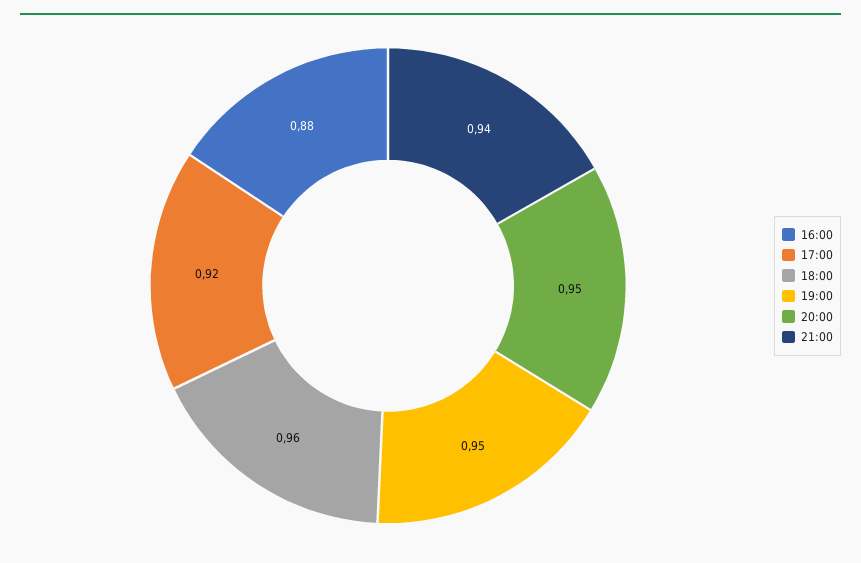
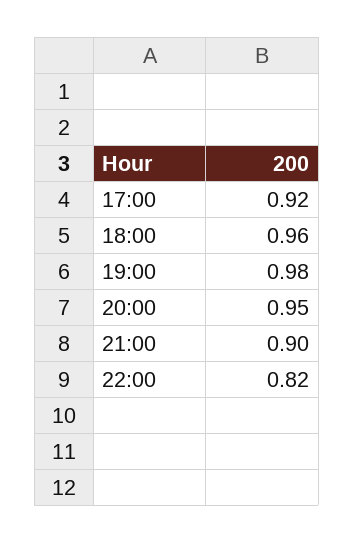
16:00: 0.88 -> none
19:00: 0.95 -> 0.98
21:00: 0.94 -> 0.9
22:00: none -> 0.82

